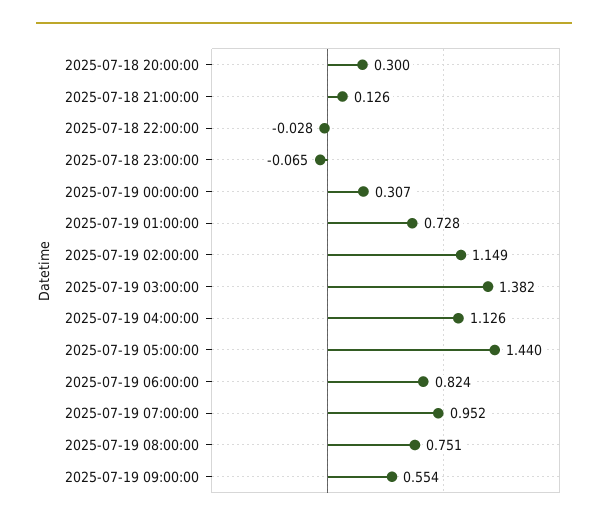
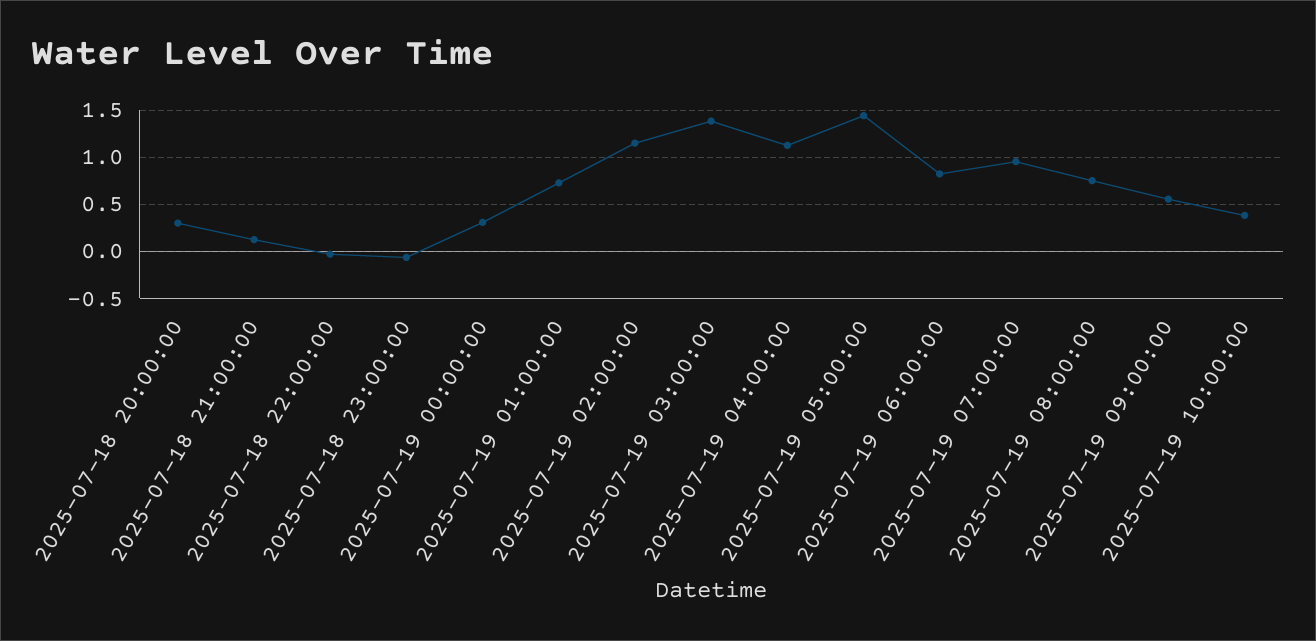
2025-07-19 10:00:00: none -> 0.4

